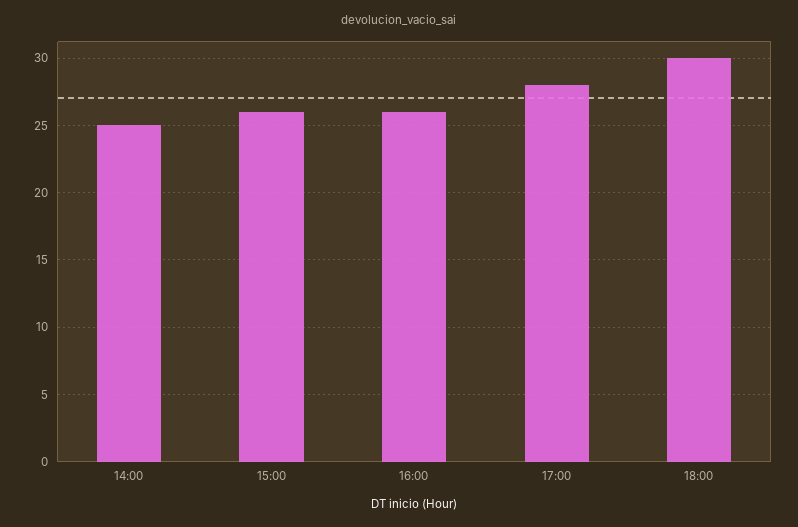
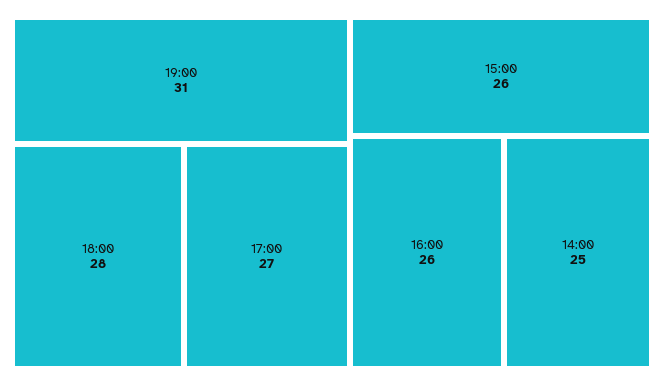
17:00: 28 -> 27
18:00: 30 -> 28
19:00: none -> 31

